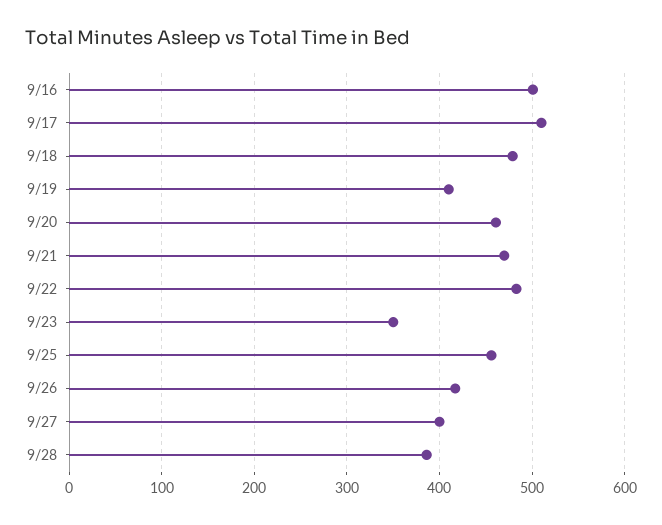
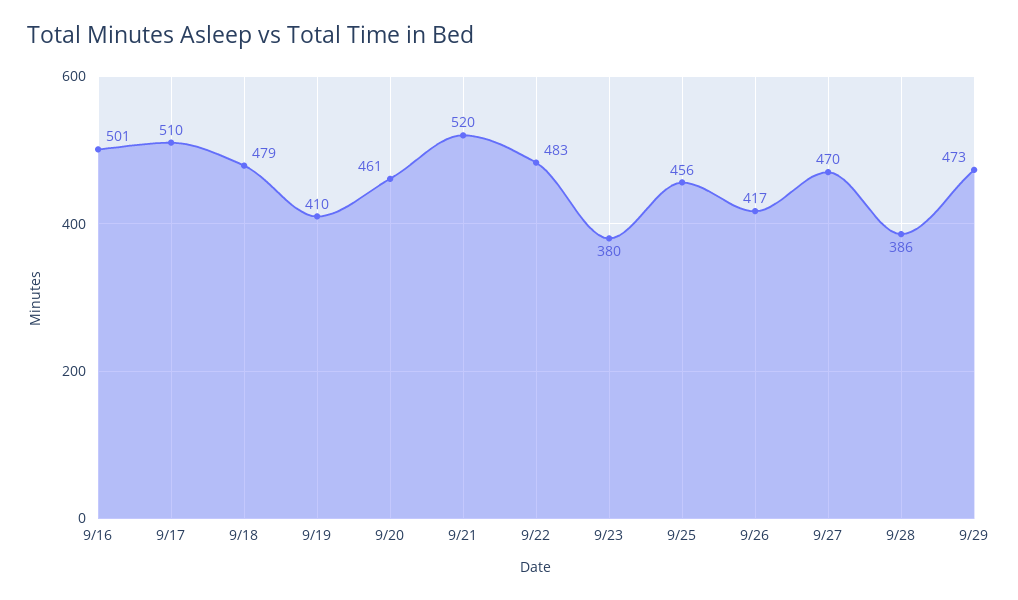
9/21: 470 -> 520
9/23: 350 -> 380
9/27: 400 -> 470
9/29: none -> 473

